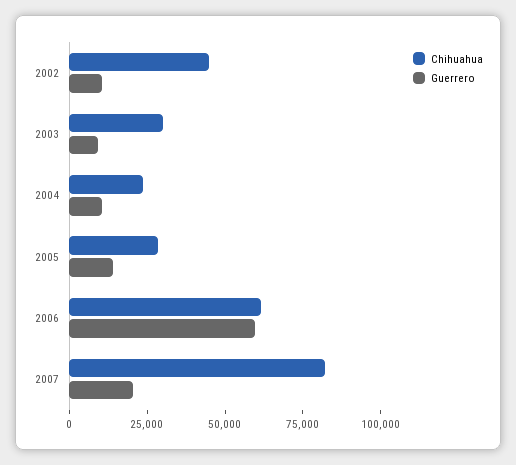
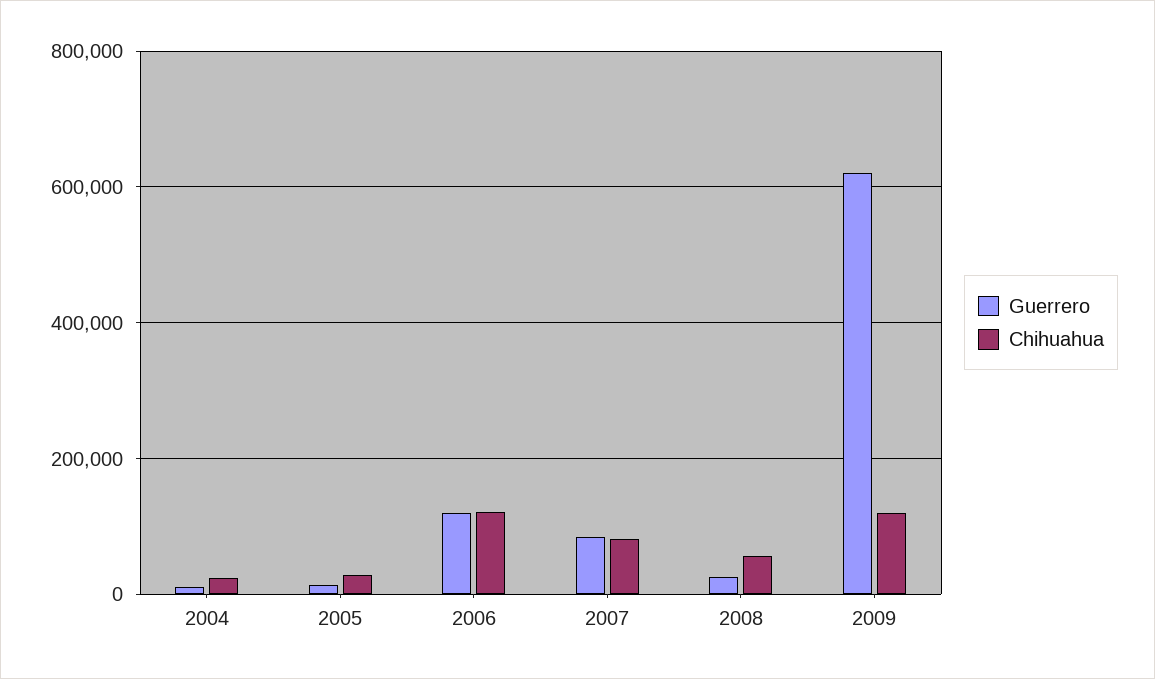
Chihuahua, 2002: 45000 -> none
Guerrero, 2002: 10000 -> none
Chihuahua, 2003: 30000 -> none
Guerrero, 2003: 10000 -> none
Chihuahua, 2006: 60000 -> 120000
Guerrero, 2006: 60000 -> 120000
Guerrero, 2007: 20000 -> 80000
Guerrero, 2008: none -> 20000
Chihuahua, 2008: none -> 60000
Guerrero, 2009: none -> 620000
Chihuahua, 2009: none -> 120000

